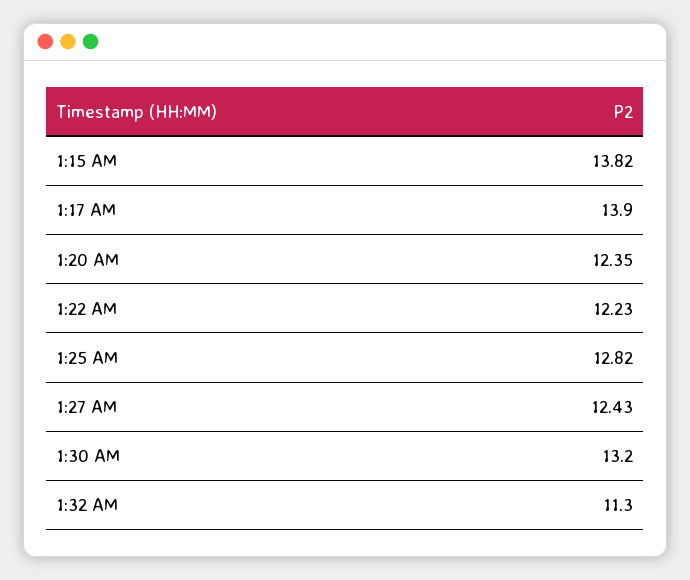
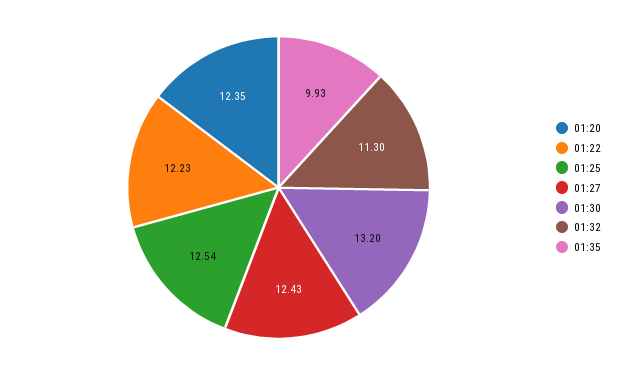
1:15 AM: 13.82 -> none
1:17 AM: 13.9 -> none
1:25 AM: 12.82 -> 12.54
01:35: none -> 9.93

